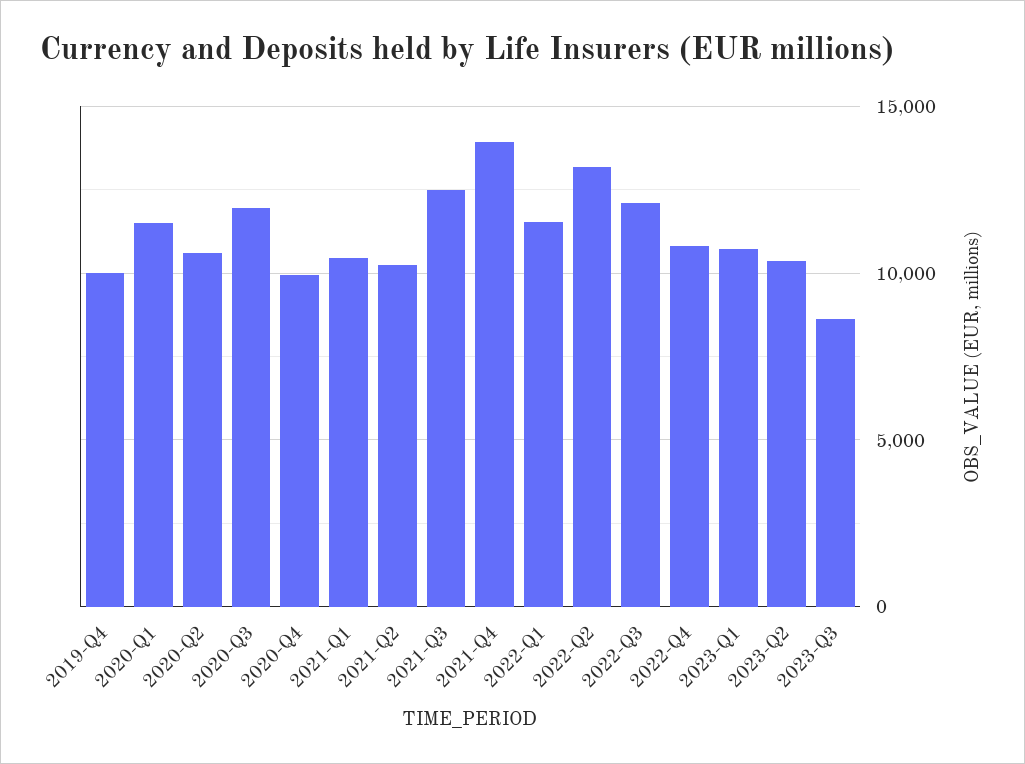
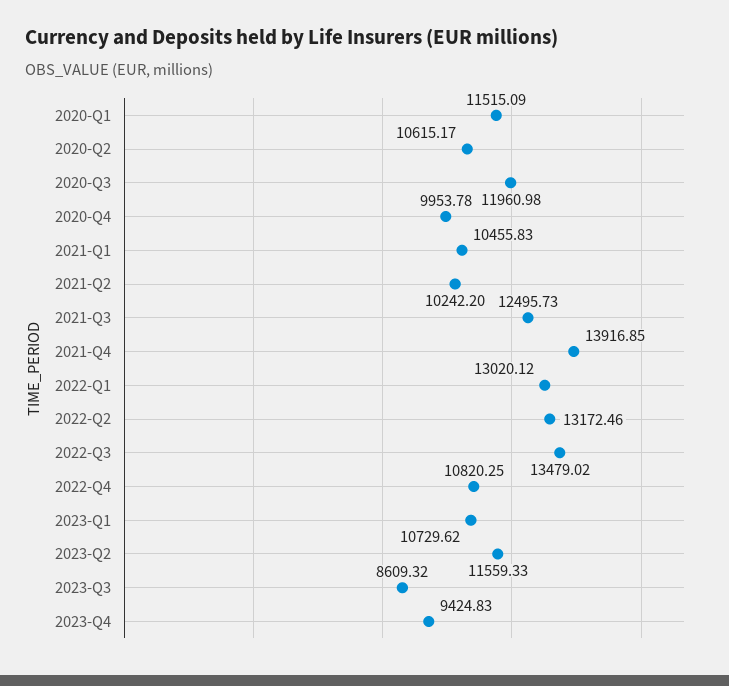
2019-Q4: 10000 -> none
2022-Q1: 11500 -> 13020.12
2022-Q3: 12000 -> 13479.02
2023-Q2: 10500 -> 11559.33
2023-Q4: none -> 9424.83

